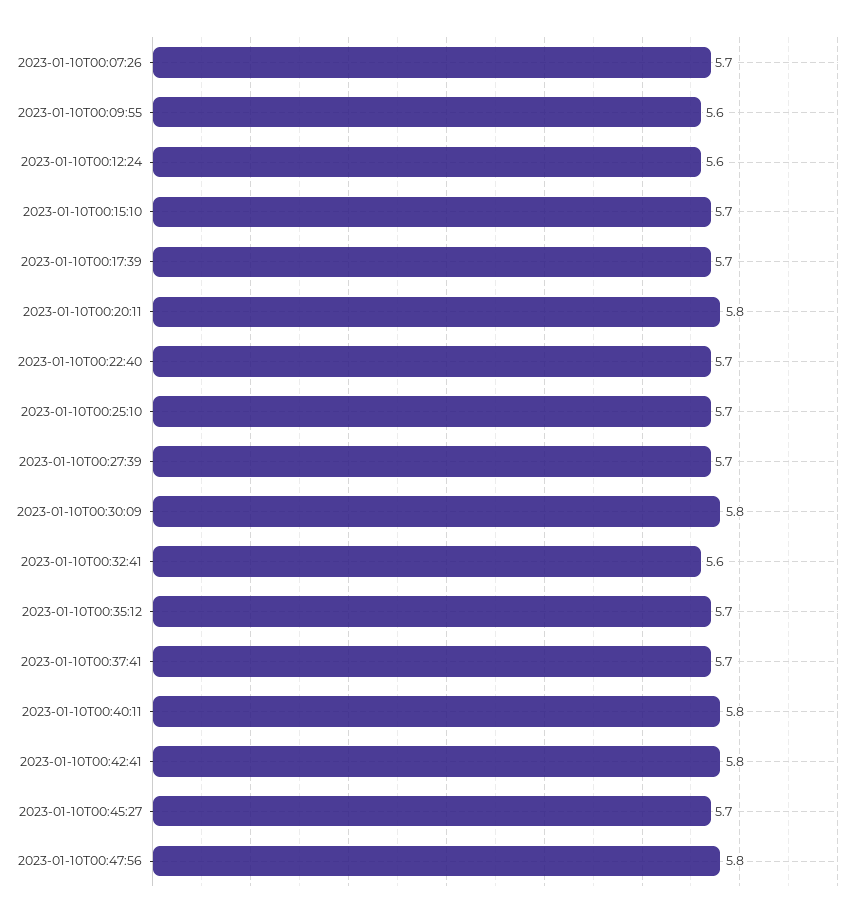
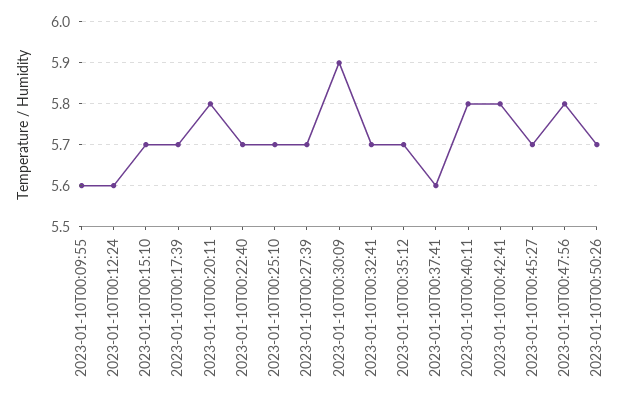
2023-01-10T00:07:26: 5.7 -> none
2023-01-10T00:30:09: 5.8 -> 5.9
2023-01-10T00:32:41: 5.6 -> 5.7
2023-01-10T00:37:41: 5.7 -> 5.6
2023-01-10T00:50:26: none -> 5.7

